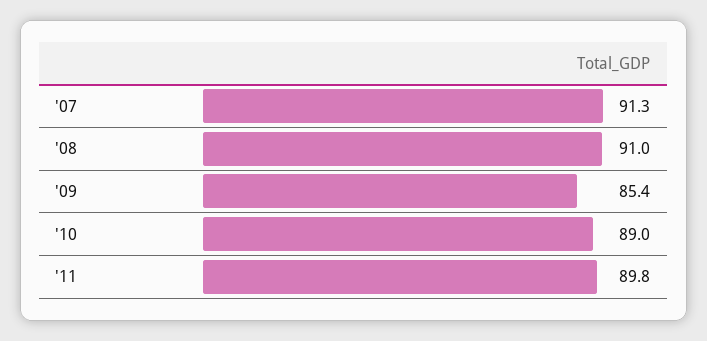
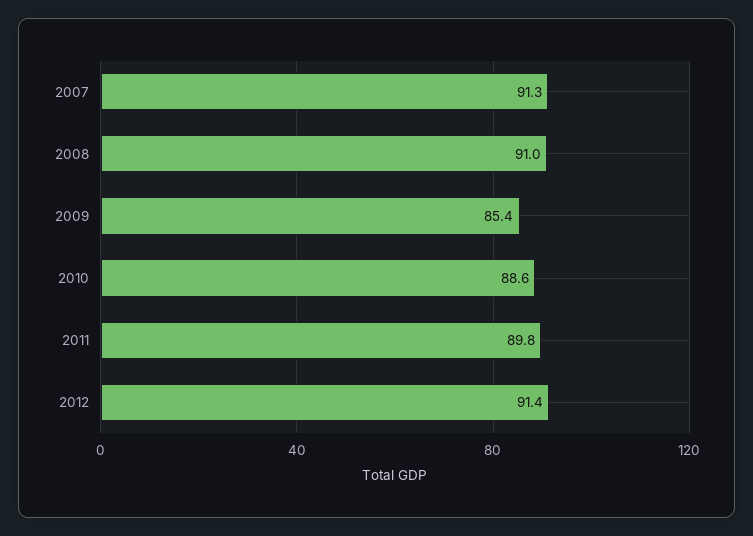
'10: 89 -> 88.6
2012: none -> 91.4

